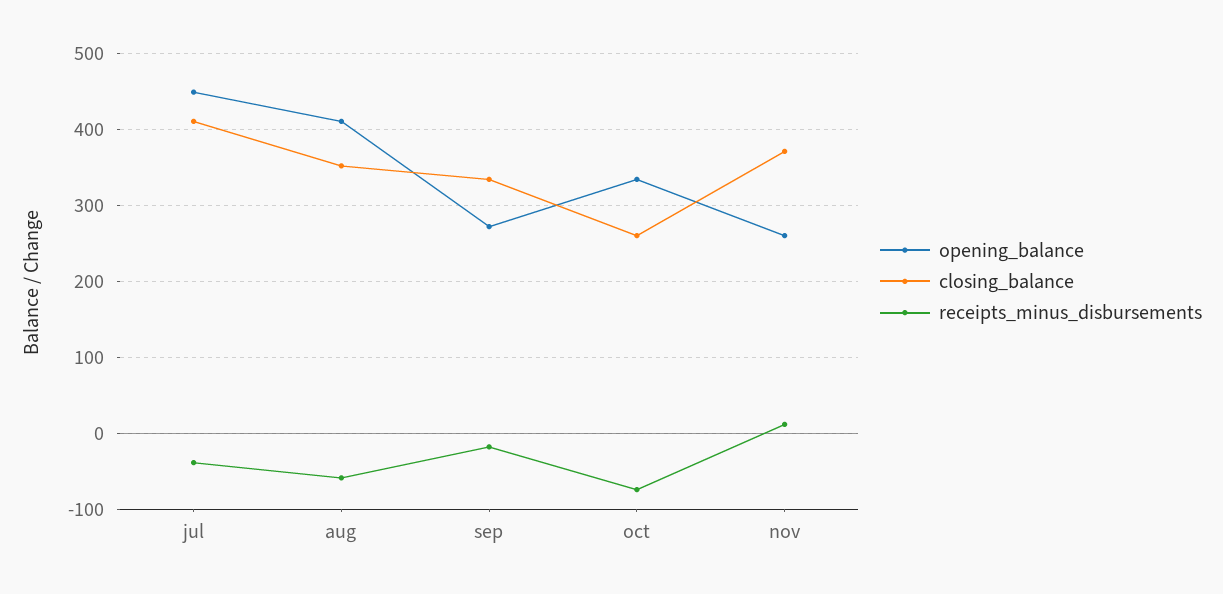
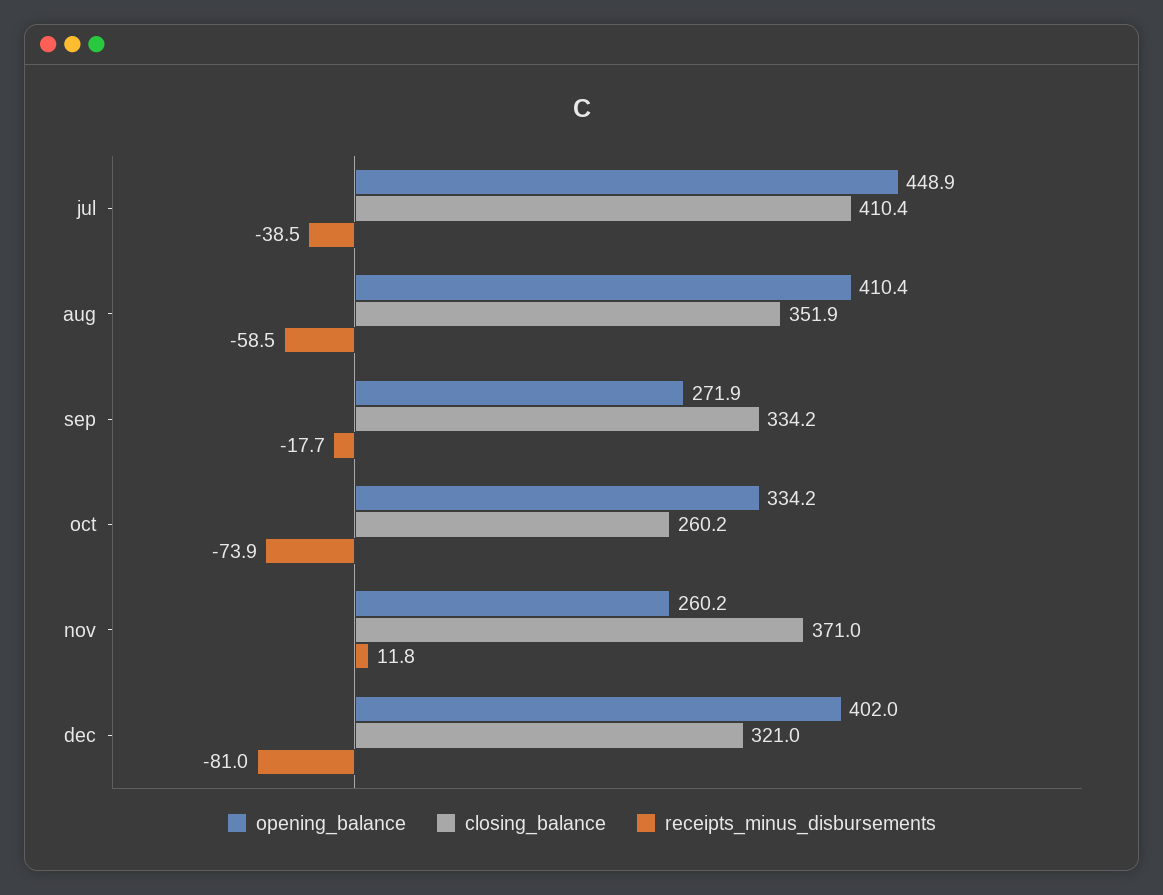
opening_balance, dec: none -> 402
closing_balance, dec: none -> 321
receipts_minus_disbursements, dec: none -> -81

